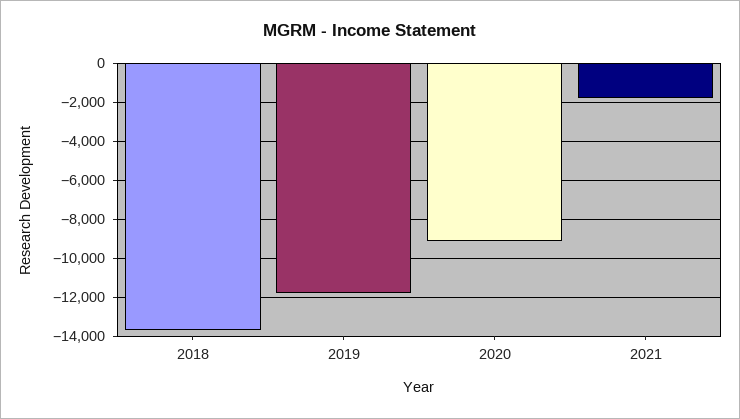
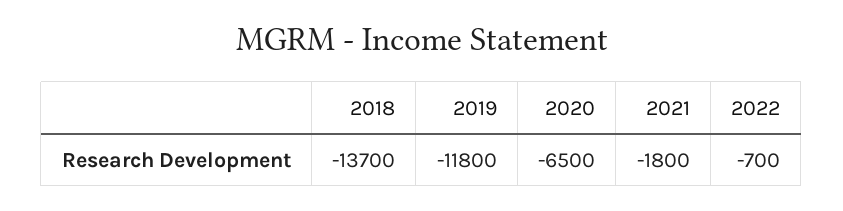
2020: -9000 -> -6500
2022: none -> -700

